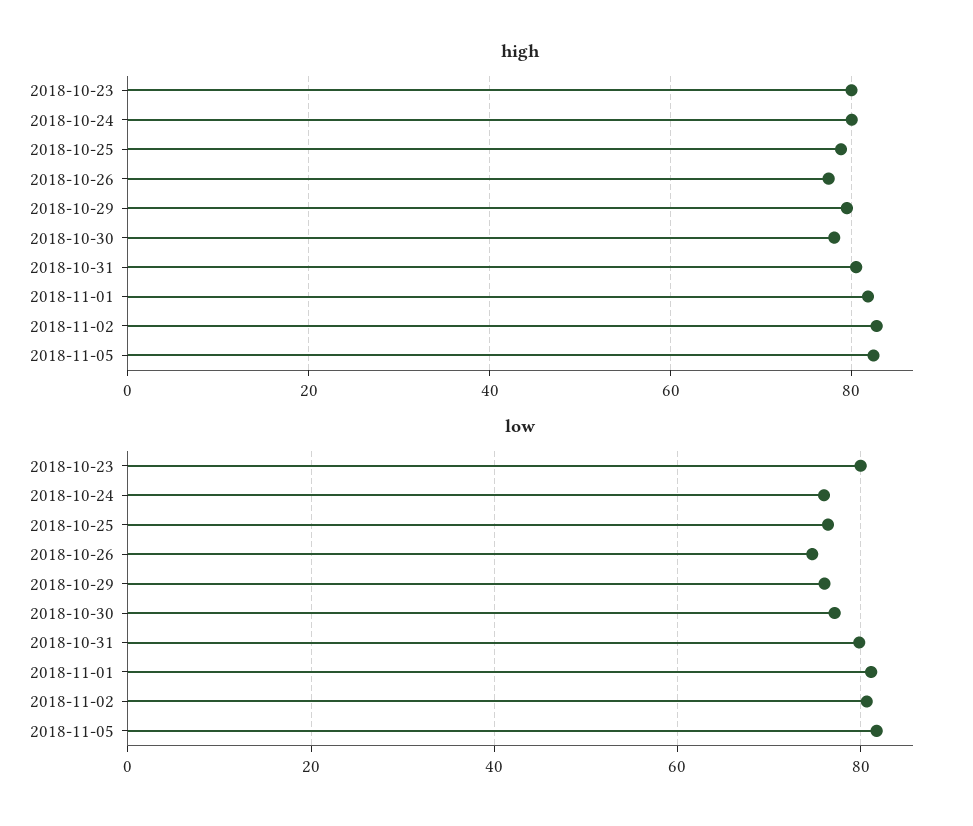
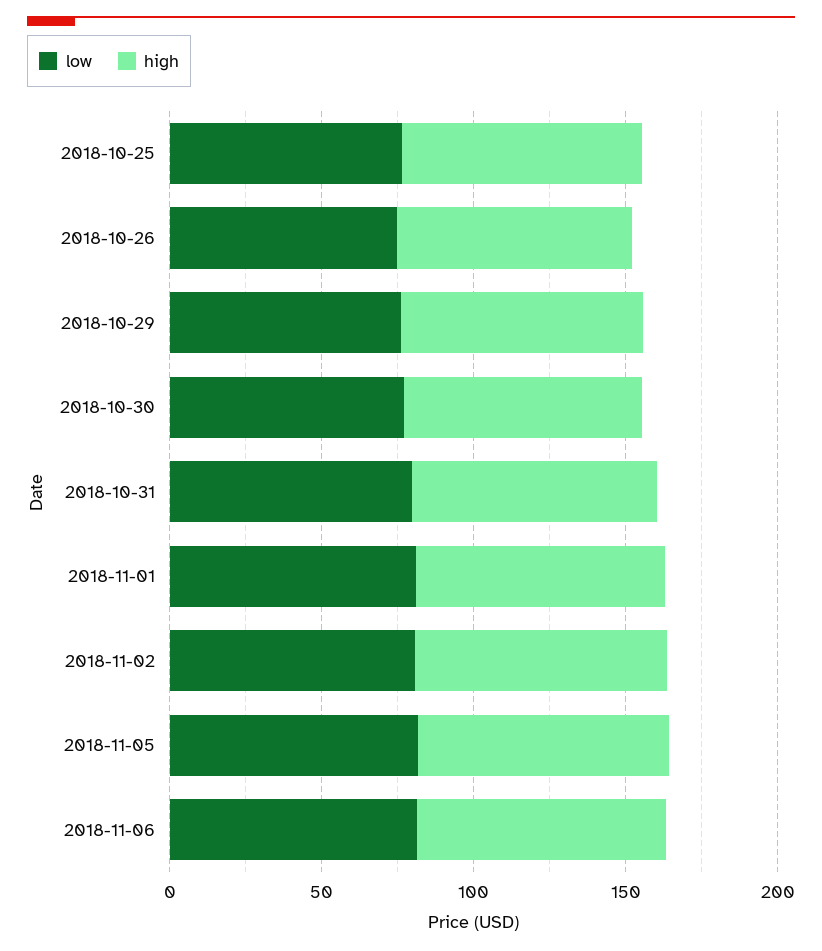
high, 2018-10-23: 80 -> none
high, 2018-10-24: 80 -> none
low, 2018-10-23: 80 -> none
low, 2018-10-24: 76 -> none
low, 2018-11-06: none -> 80
high, 2018-11-06: none -> 80

